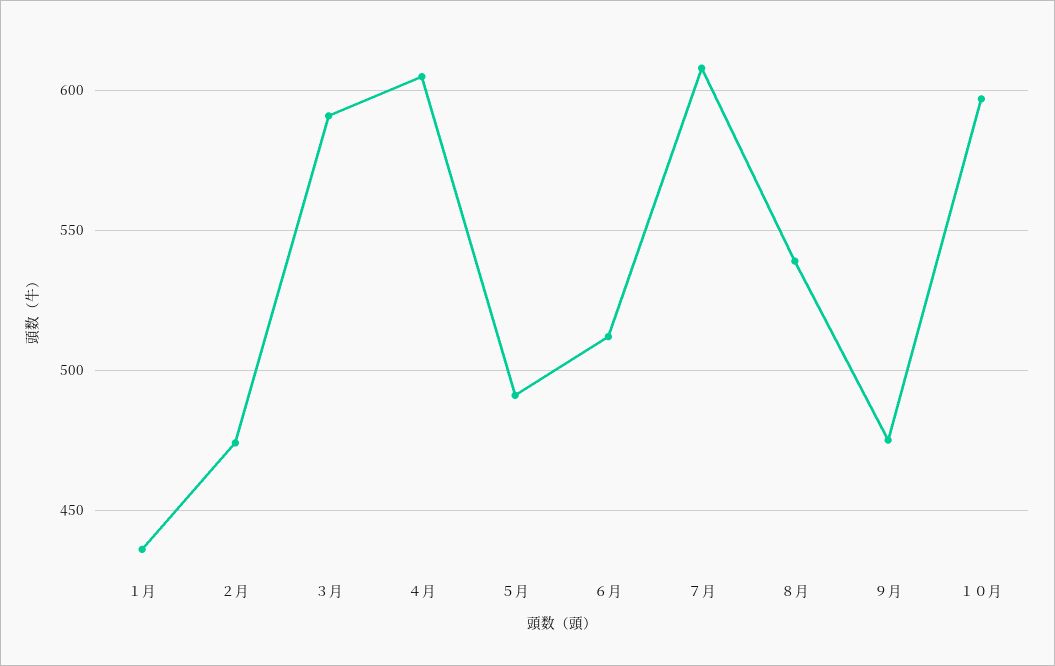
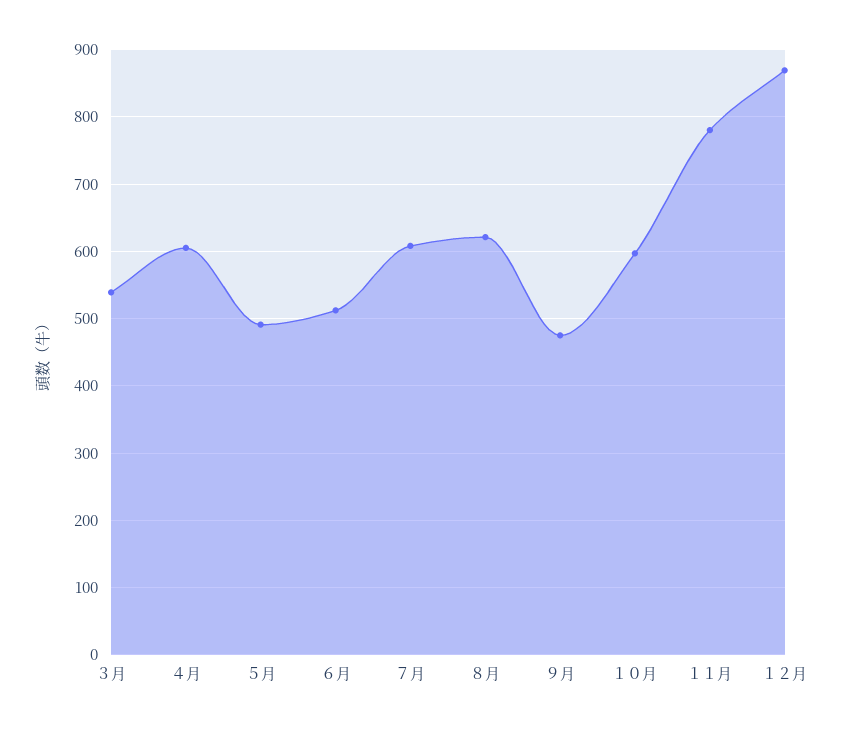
１月: 435 -> none
２月: 475 -> none
３月: 590 -> 540
８月: 540 -> 620
１１月: none -> 780
１２月: none -> 870

